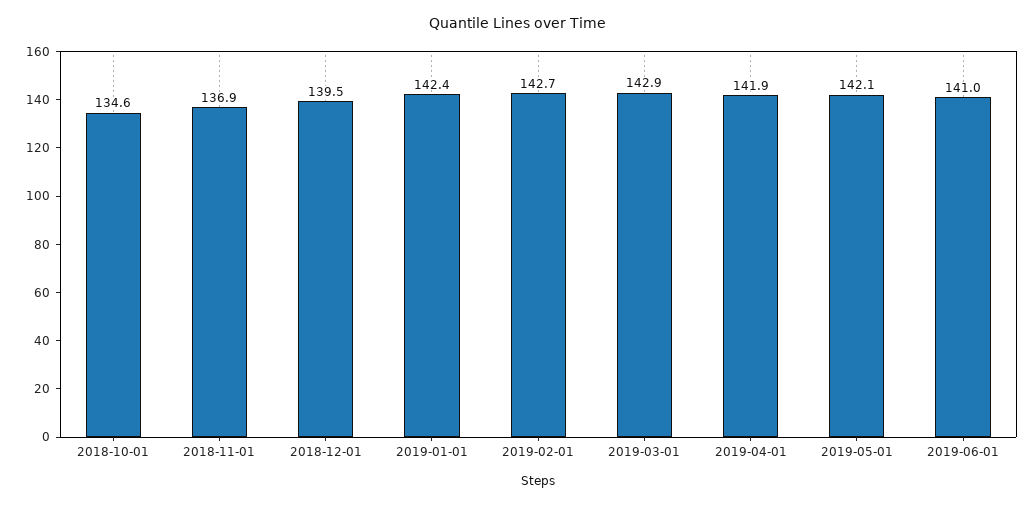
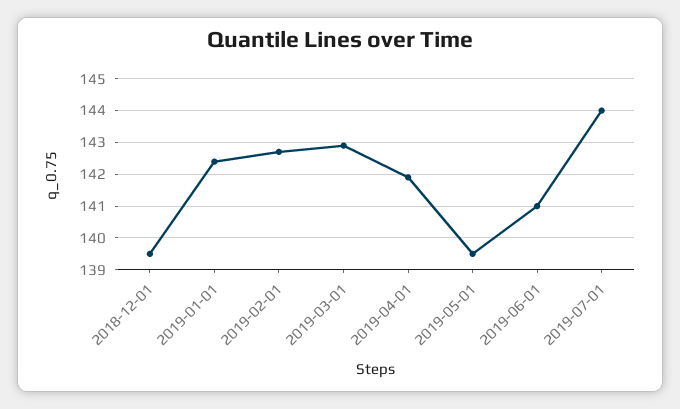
2018-10-01: 134.6 -> none
2018-11-01: 136.9 -> none
2019-05-01: 142.1 -> 139.5
2019-07-01: none -> 144

